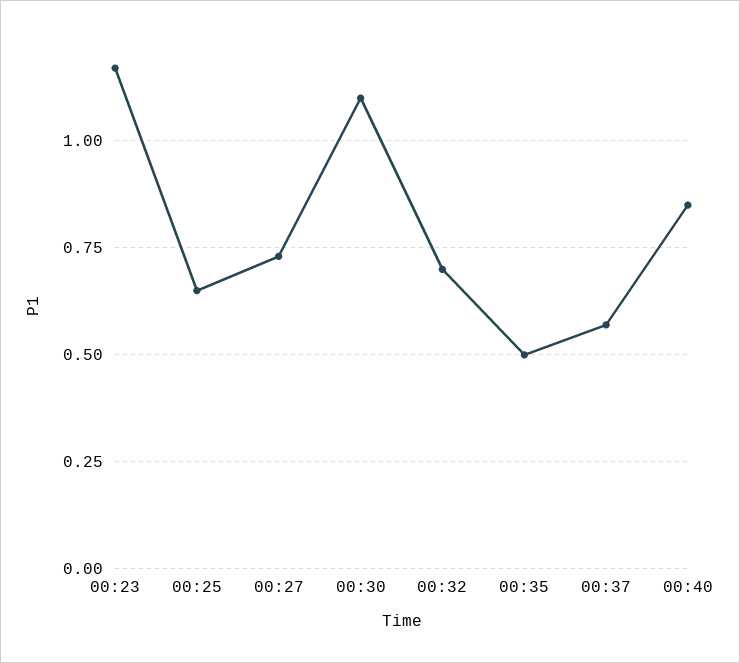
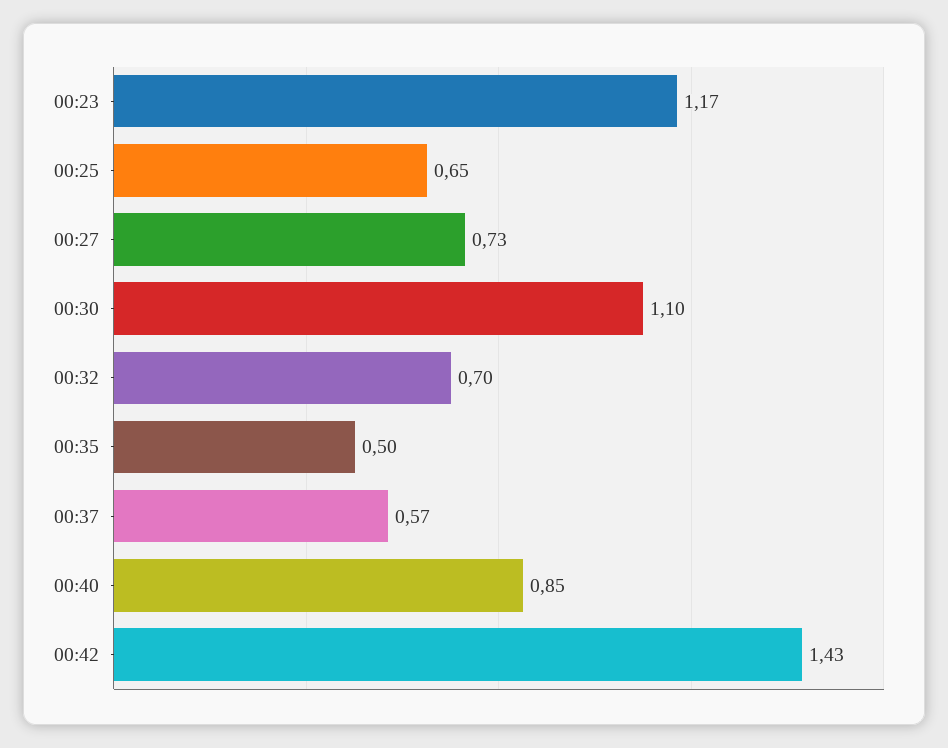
00:42: none -> 1.43

